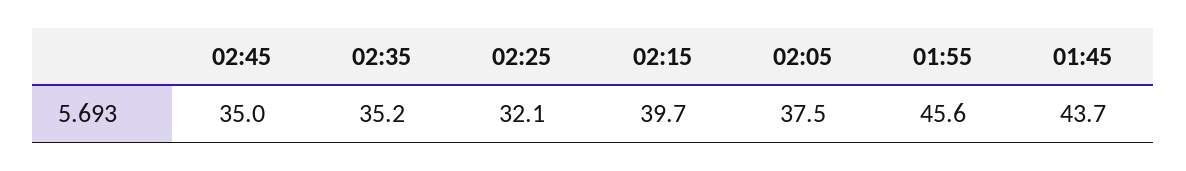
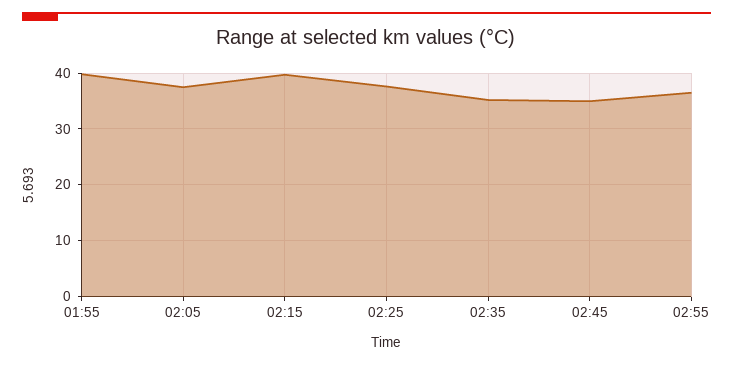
02:25: 32.1 -> 38
01:55: 45.6 -> 40
01:45: 43.7 -> none
02:55: none -> 36

